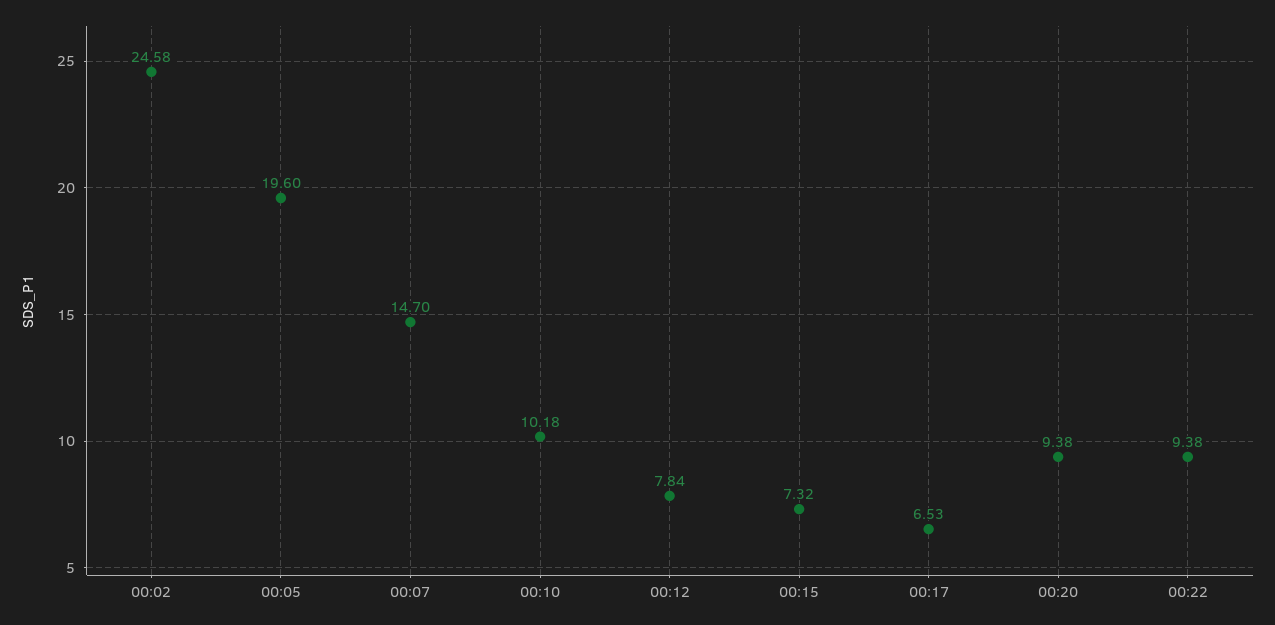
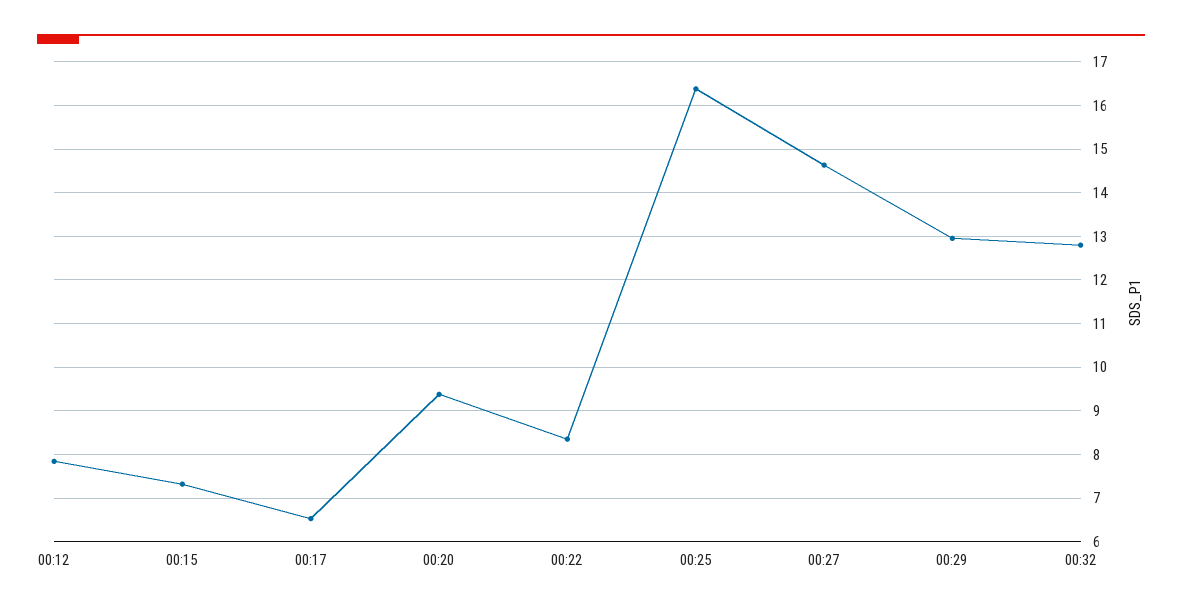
00:02: 24.58 -> none
00:05: 19.6 -> none
00:07: 14.7 -> none
00:10: 10.18 -> none
00:22: 9.38 -> 8.4
00:25: none -> 16.4
00:27: none -> 14.6
00:29: none -> 13
00:32: none -> 12.8

